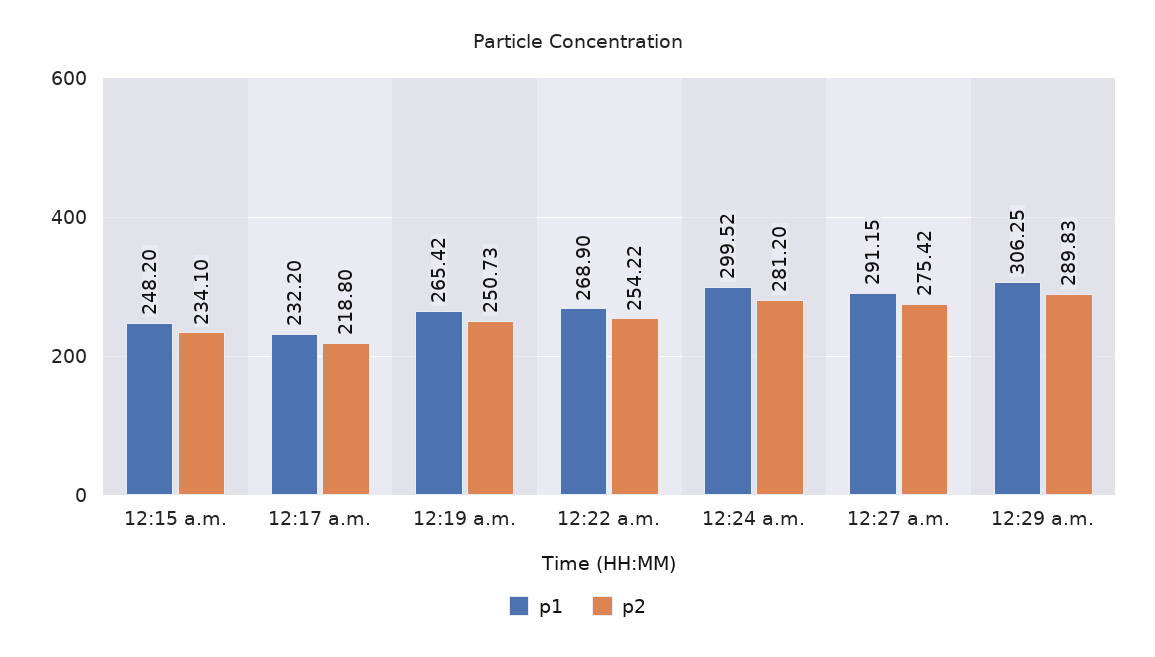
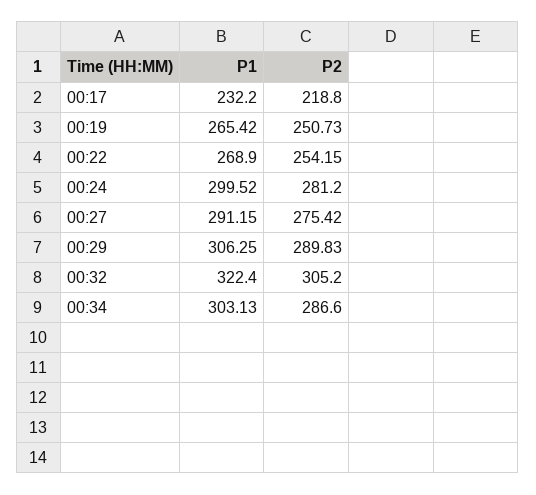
p1, 12:15 a.m.: 248.2 -> none
p2, 12:15 a.m.: 234.1 -> none
p2, 12:22 a.m.: 254.22 -> 254.15
p1, 00:32: none -> 322.4
p2, 00:32: none -> 305.2
p1, 00:34: none -> 303.13
p2, 00:34: none -> 286.6

